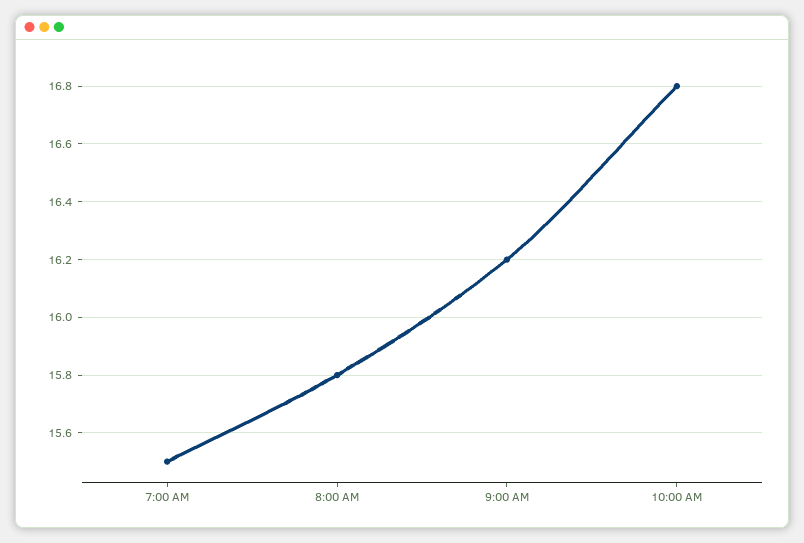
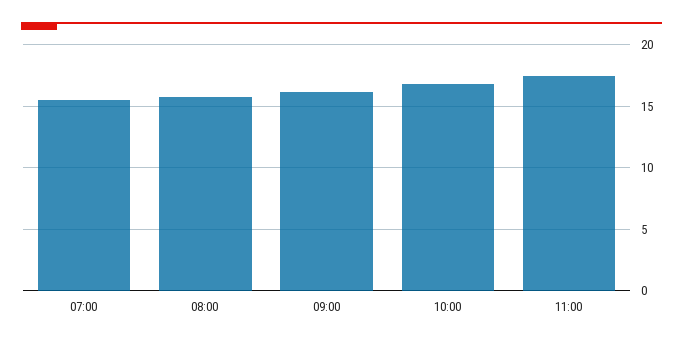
11:00: none -> 17.5

